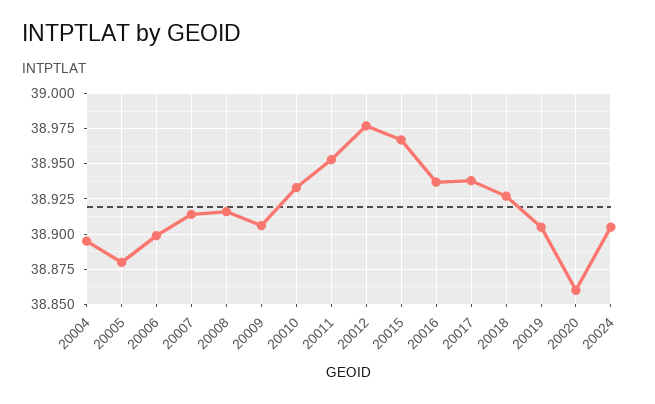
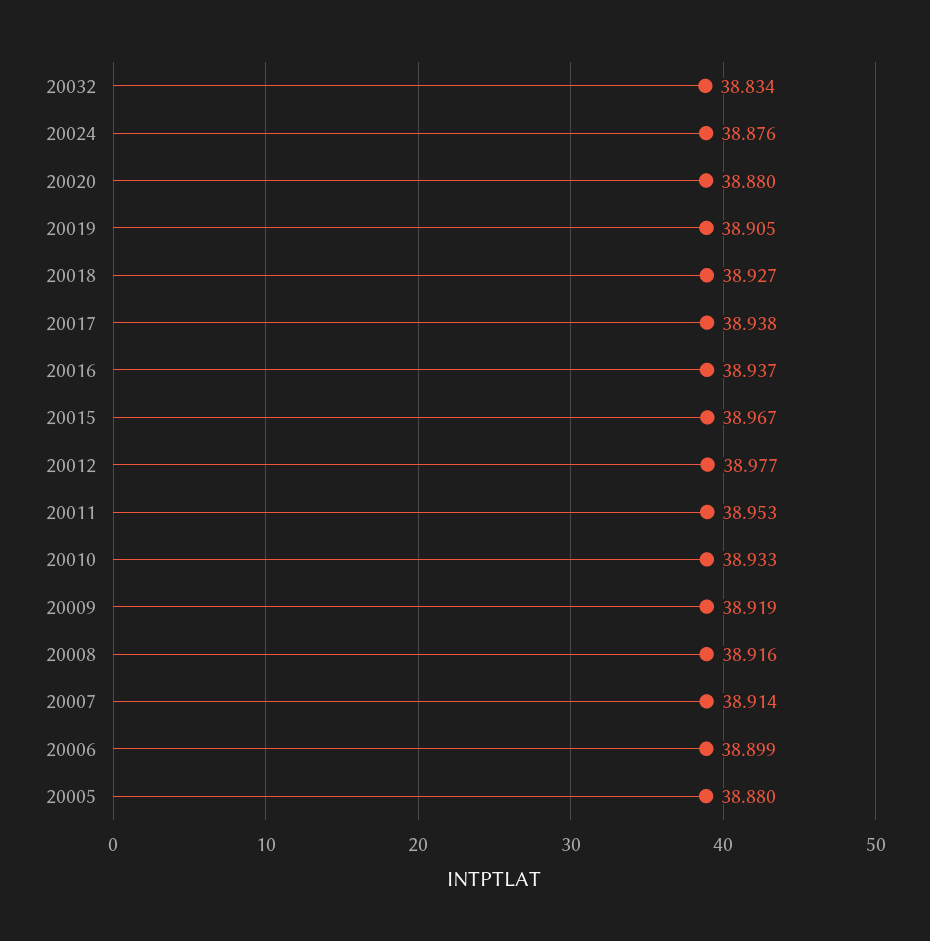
20004: 38.895 -> none
20009: 38.905 -> 38.919
20020: 38.86 -> 38.88
20024: 38.905 -> 38.876
20032: none -> 38.834

